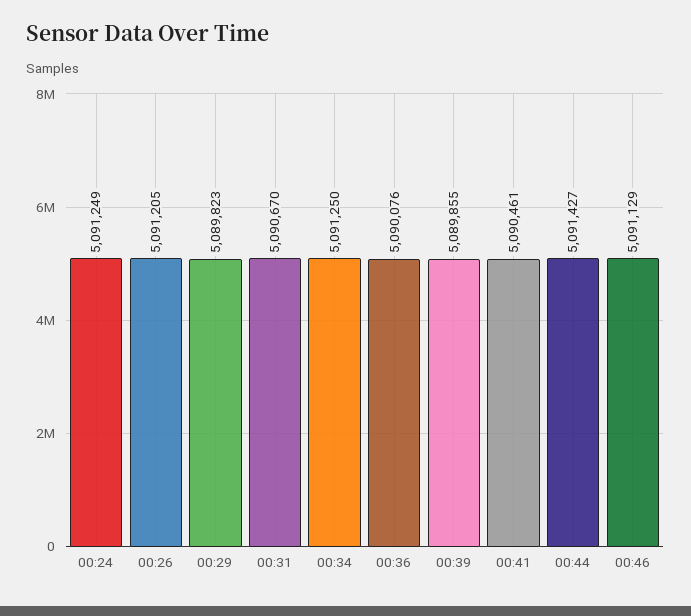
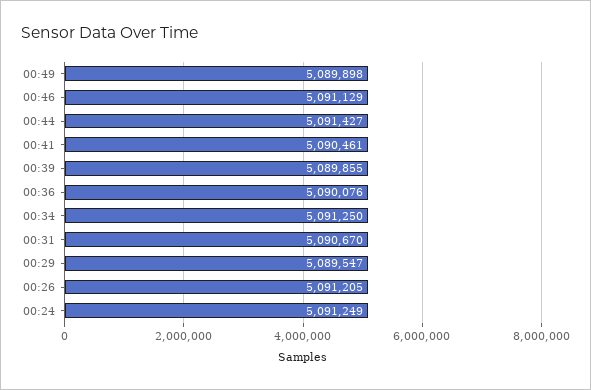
00:29: 5089823 -> 5089547
00:49: none -> 5089898

